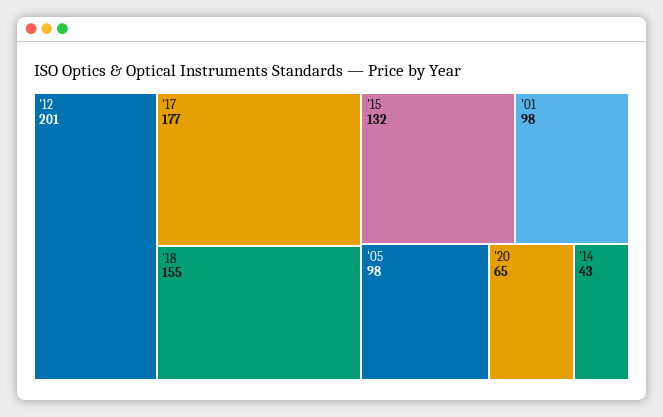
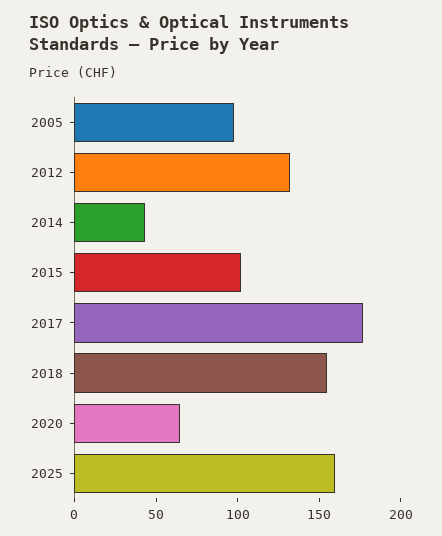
'12: 201 -> 130
'15: 132 -> 100
'01: 98 -> none
2025: none -> 160

